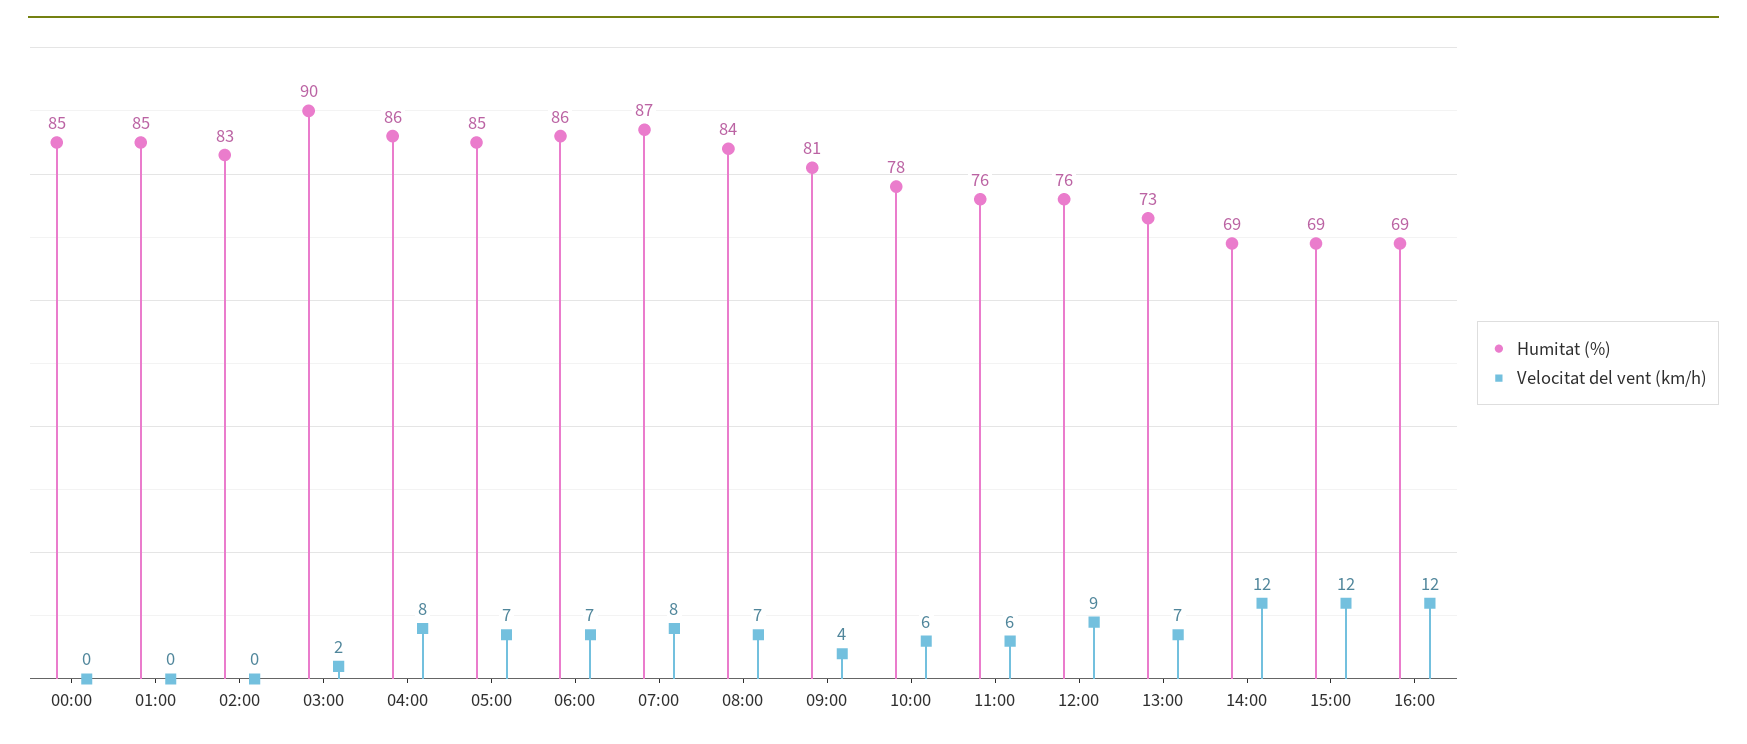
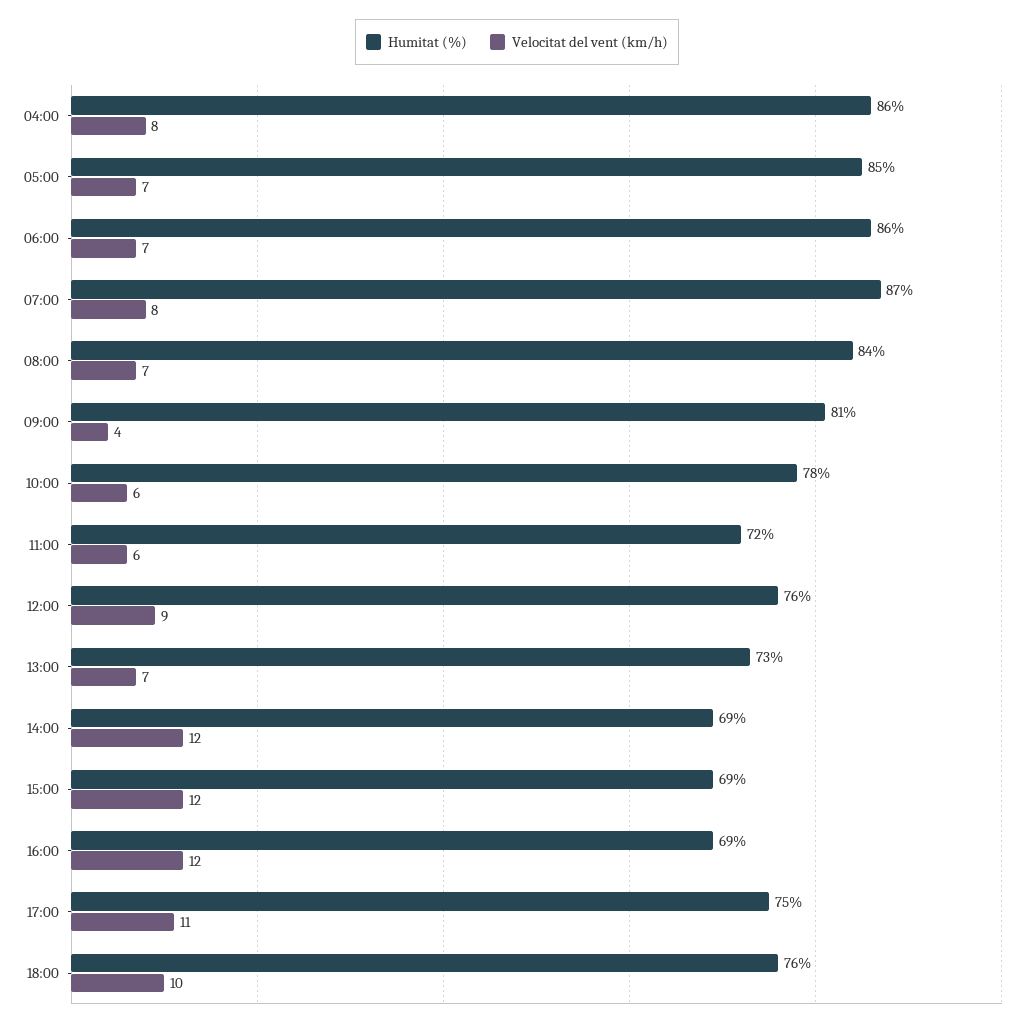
Humitat (%), 00:00: 85 -> none
Velocitat del vent (km/h), 00:00: 0 -> none
Humitat (%), 01:00: 85 -> none
Velocitat del vent (km/h), 01:00: 0 -> none
Humitat (%), 02:00: 83 -> none
Velocitat del vent (km/h), 02:00: 0 -> none
Humitat (%), 03:00: 90 -> none
Velocitat del vent (km/h), 03:00: 2 -> none
Humitat (%), 11:00: 76 -> 72
Humitat (%), 17:00: none -> 75
Velocitat del vent (km/h), 17:00: none -> 11
Humitat (%), 18:00: none -> 76
Velocitat del vent (km/h), 18:00: none -> 10

